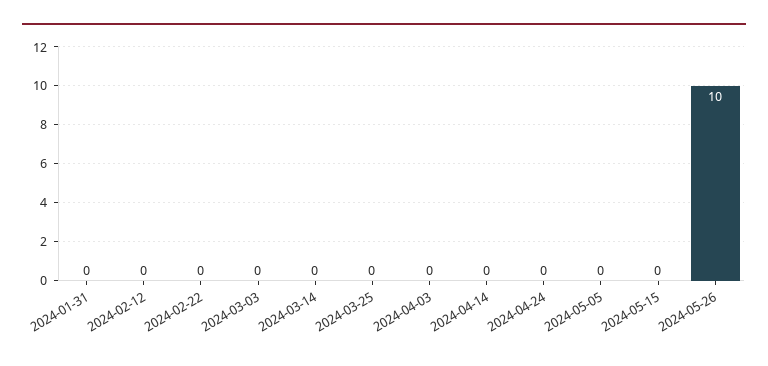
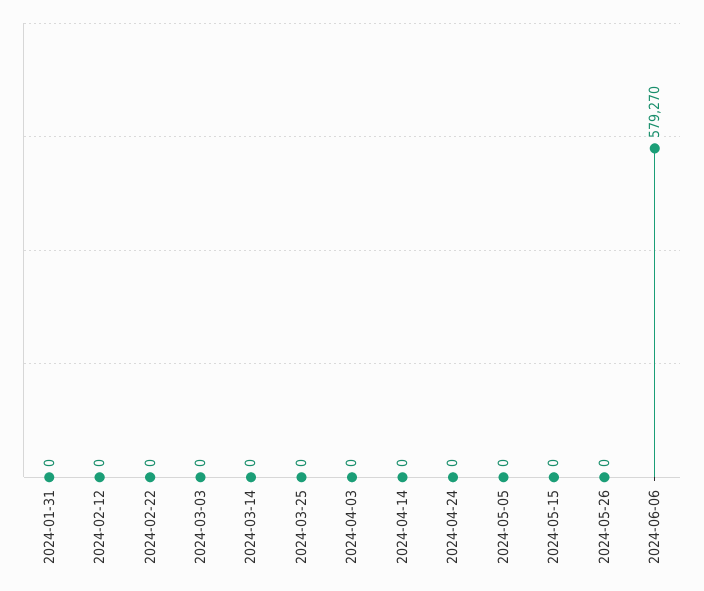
2024-05-26: 10 -> 0
2024-06-06: none -> 579270

